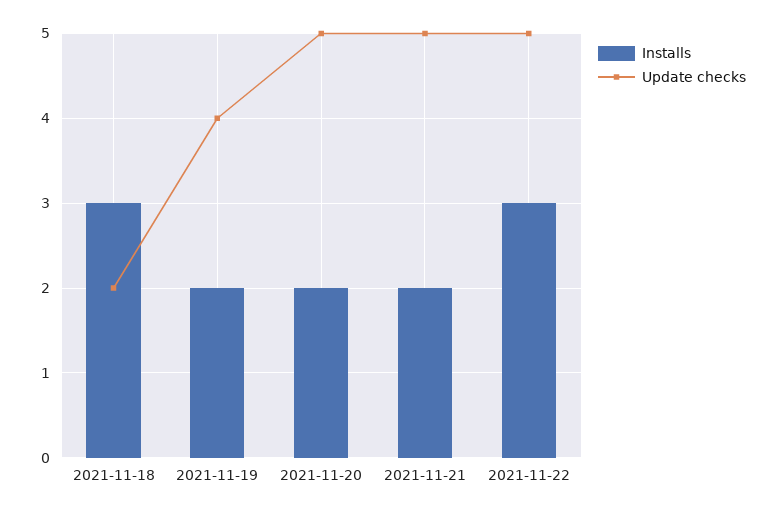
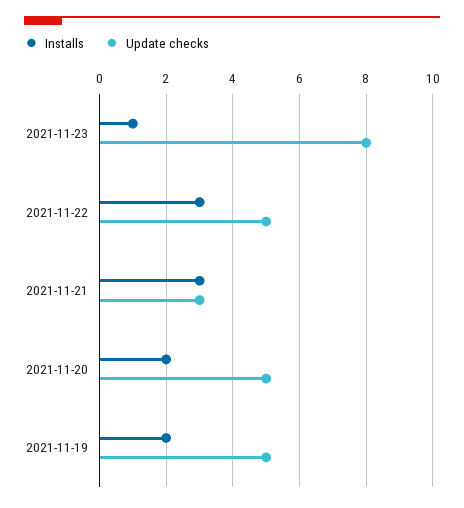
Installs, 2021-11-18: 3 -> none
Update checks, 2021-11-18: 2 -> none
Update checks, 2021-11-19: 4 -> 5
Installs, 2021-11-21: 2 -> 3
Update checks, 2021-11-21: 5 -> 3
Installs, 2021-11-23: none -> 1
Update checks, 2021-11-23: none -> 8

